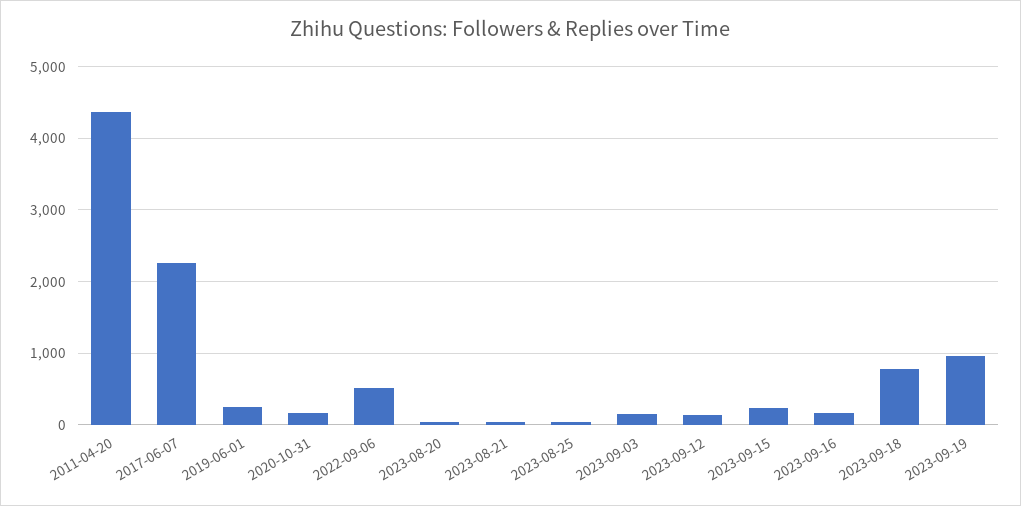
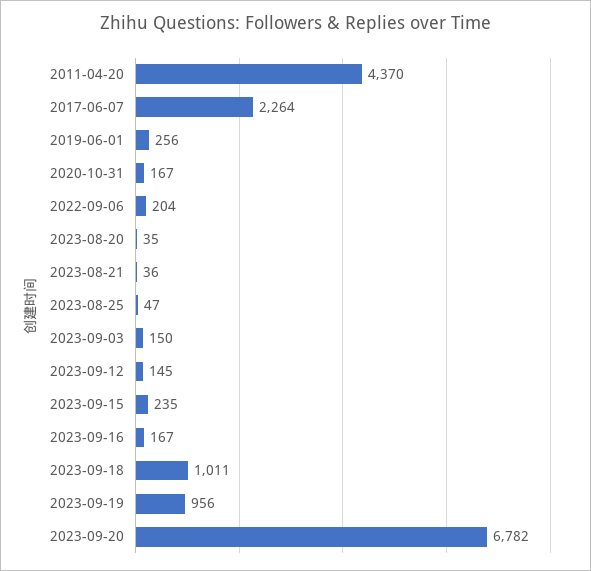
2022-09-06: 500 -> 204
2023-09-18: 800 -> 1011
2023-09-20: none -> 6782

